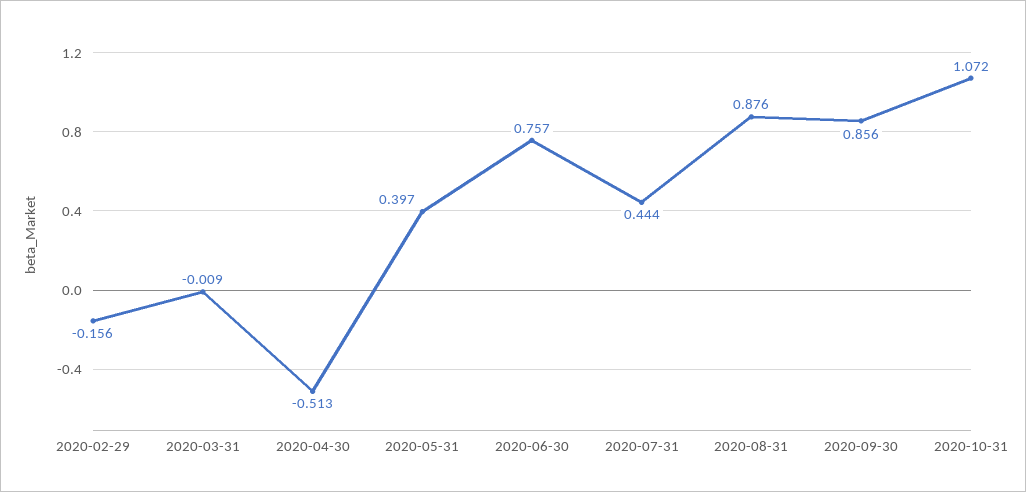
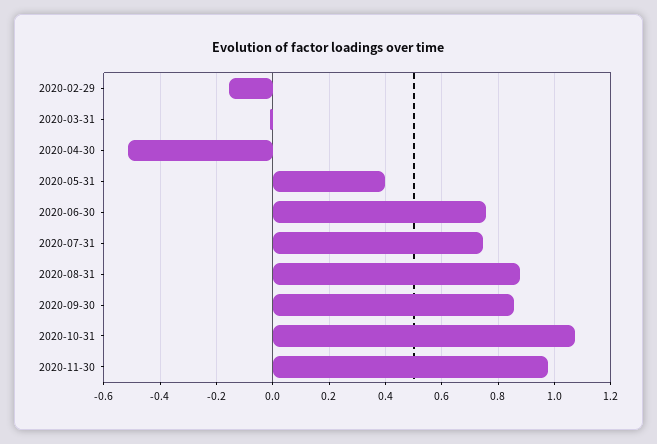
2020-07-31: 0.444 -> 0.75
2020-11-30: none -> 0.975

